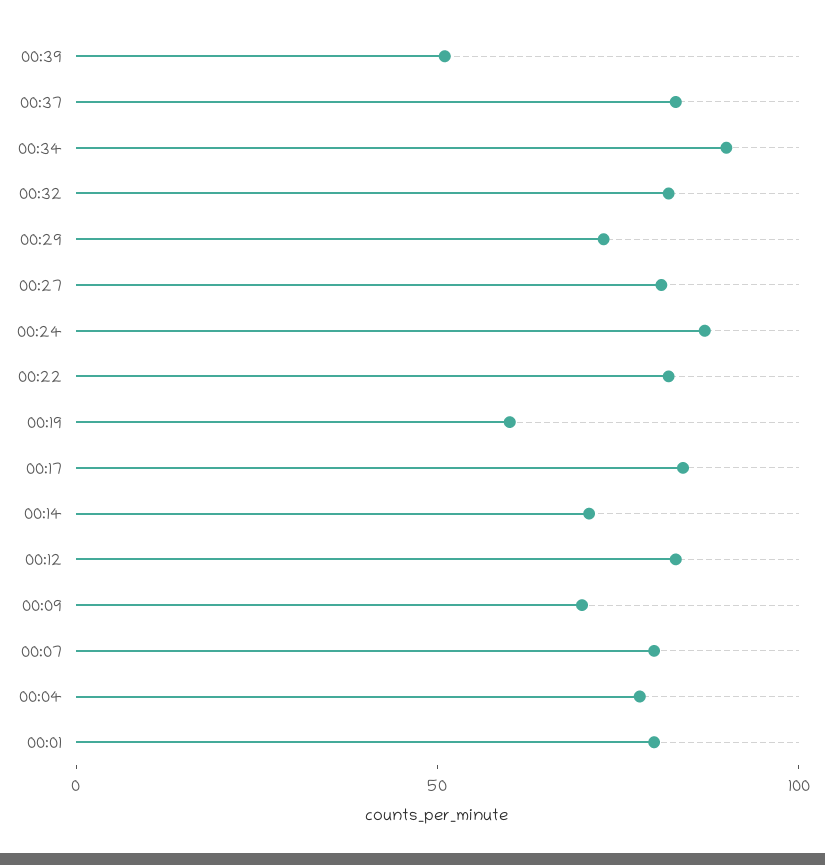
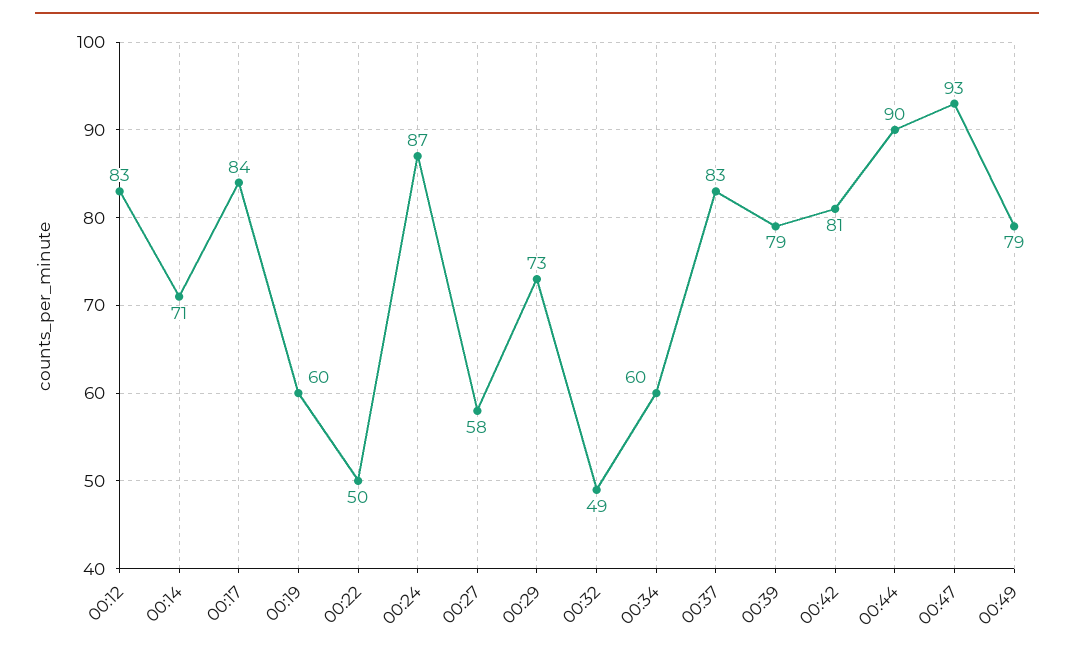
00:39: 50 -> 79
00:34: 90 -> 60
00:32: 80 -> 49
00:27: 80 -> 58
00:22: 80 -> 50
00:09: 70 -> none
00:07: 80 -> none
00:04: 80 -> none
00:01: 80 -> none
00:42: none -> 81
00:44: none -> 90
00:47: none -> 93
00:49: none -> 79

